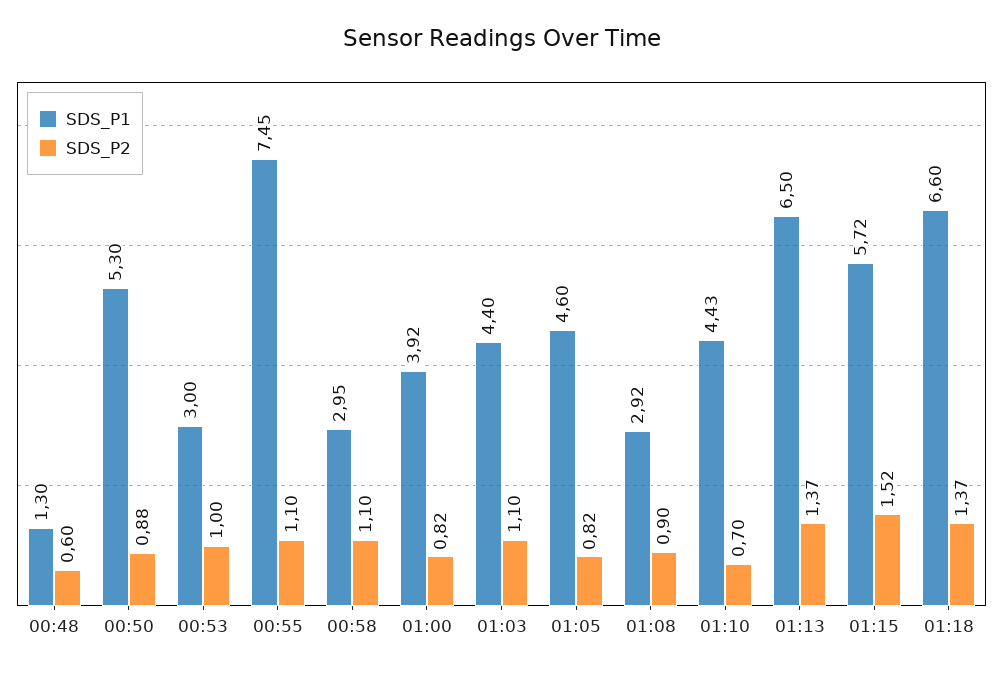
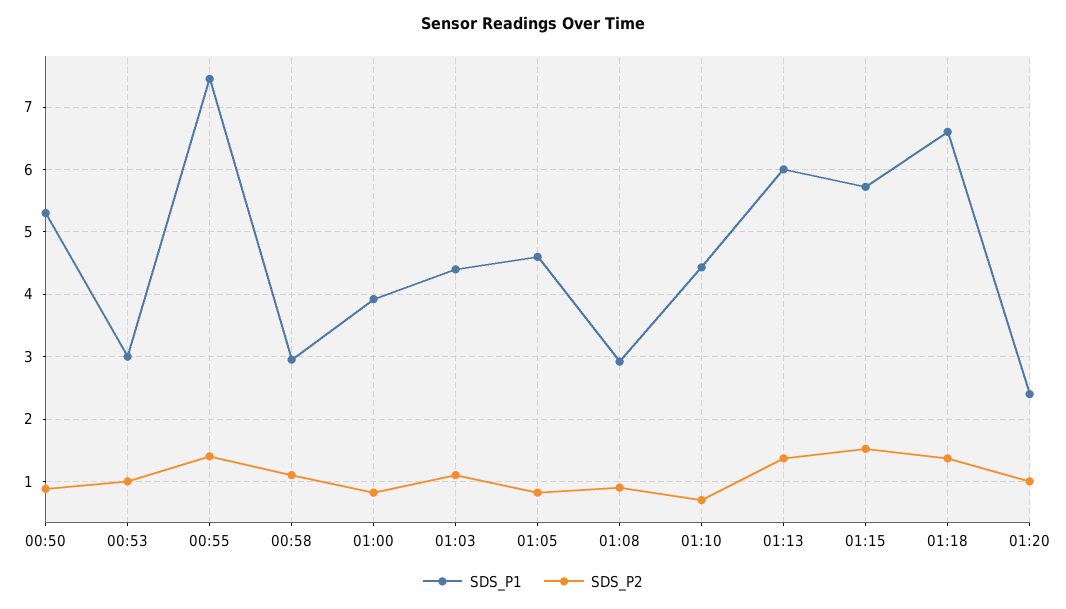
SDS_P1, 00:48: 1.3 -> none
SDS_P2, 00:48: 0.6 -> none
SDS_P2, 00:55: 1.1 -> 1.4
SDS_P1, 01:13: 6.5 -> 6
SDS_P1, 01:20: none -> 2.4
SDS_P2, 01:20: none -> 1

